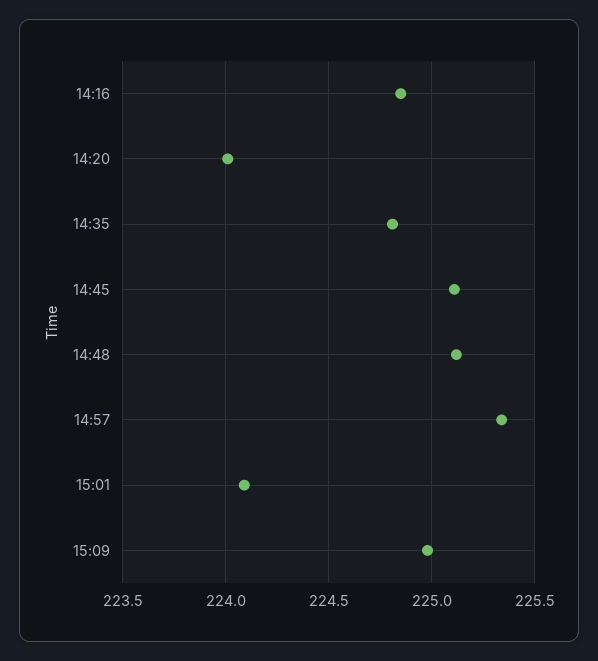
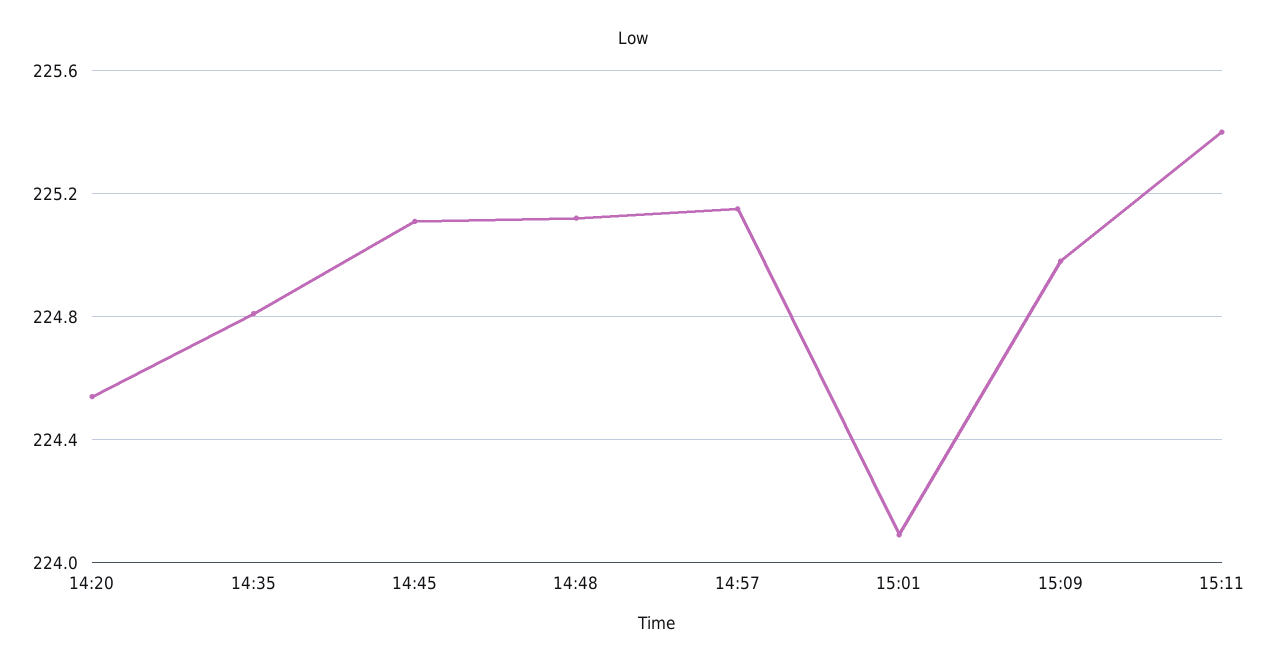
14:16: 224.85 -> none
14:20: 224 -> 224.55
14:57: 225.35 -> 225.15
15:11: none -> 225.4

